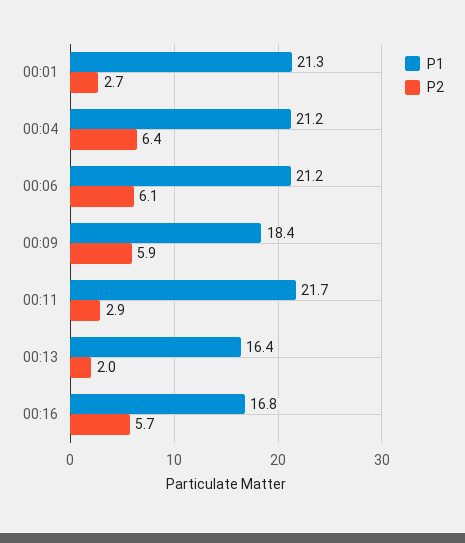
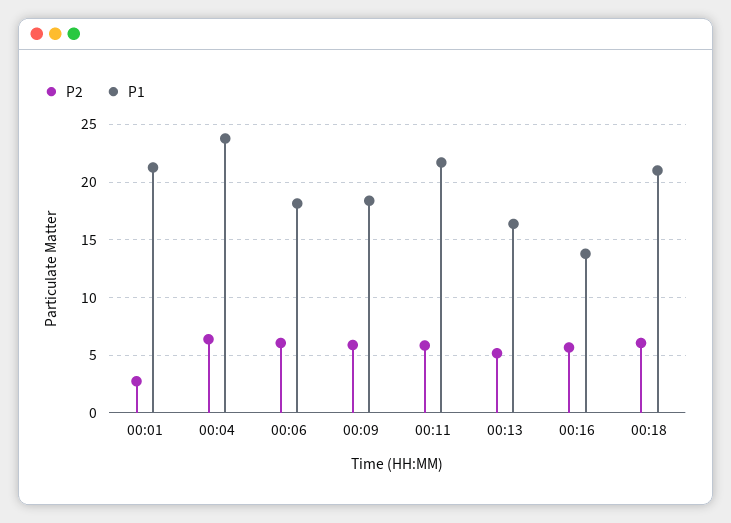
P1, 00:04: 21.2 -> 24
P1, 00:06: 21.2 -> 18
P2, 00:11: 2.9 -> 6
P2, 00:13: 2 -> 5
P1, 00:16: 16.8 -> 14
P2, 00:18: none -> 6
P1, 00:18: none -> 21

